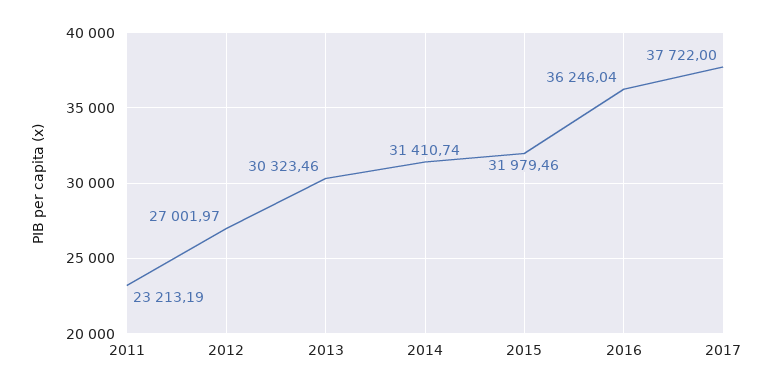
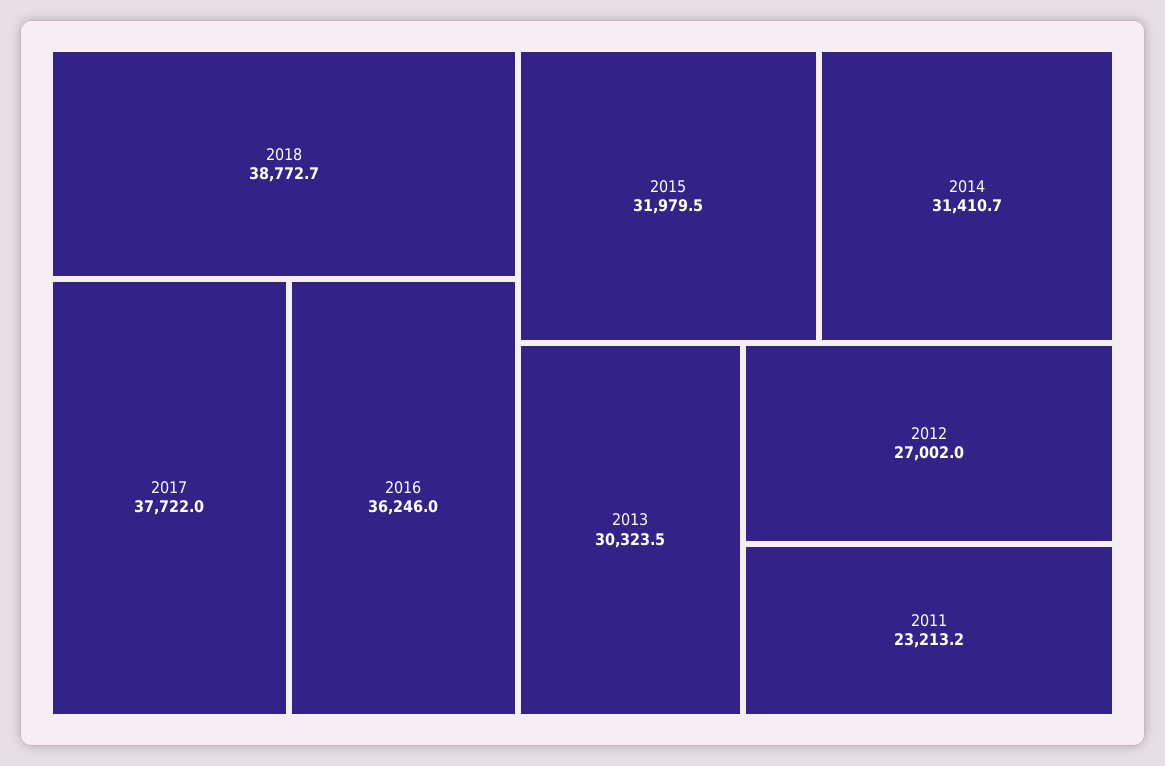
2018: none -> 38772.7

